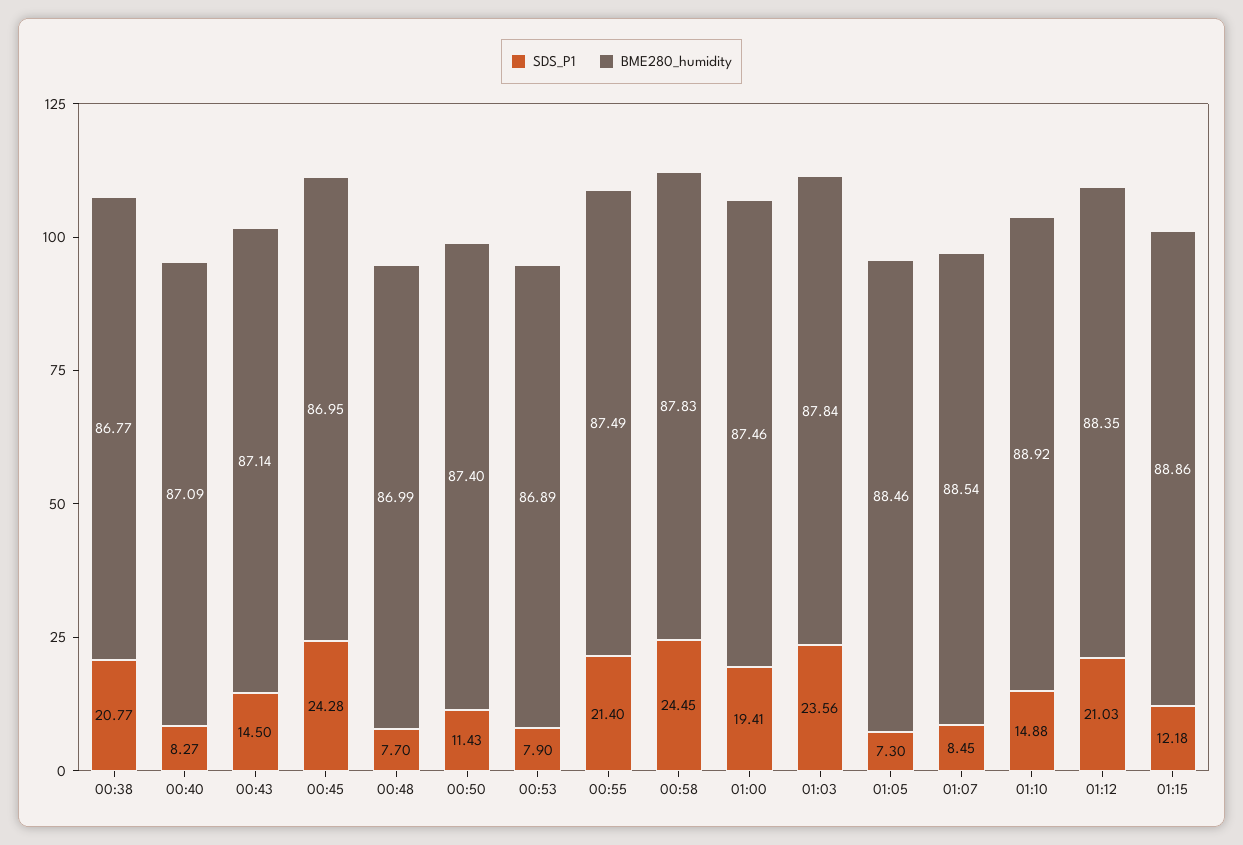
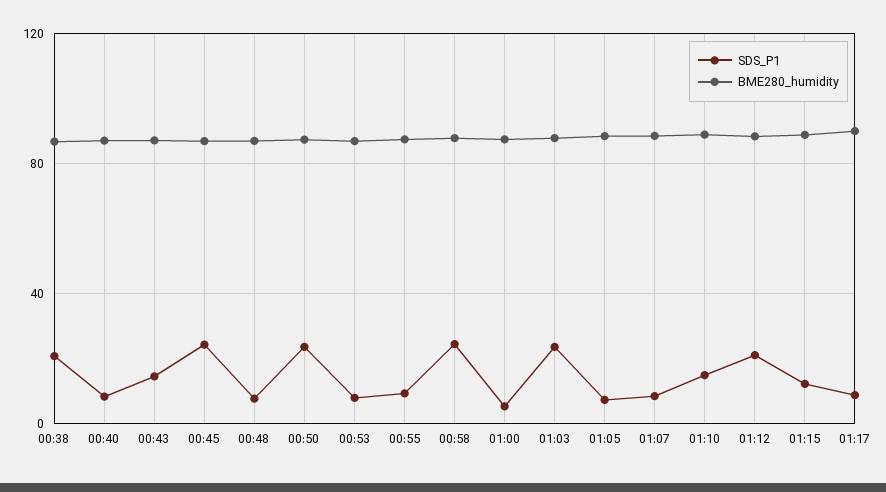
SDS_P1, 00:50: 11.43 -> 25
SDS_P1, 00:55: 21.4 -> 10
SDS_P1, 01:00: 19.41 -> 5
SDS_P1, 01:17: none -> 10
BME280_humidity, 01:17: none -> 90

